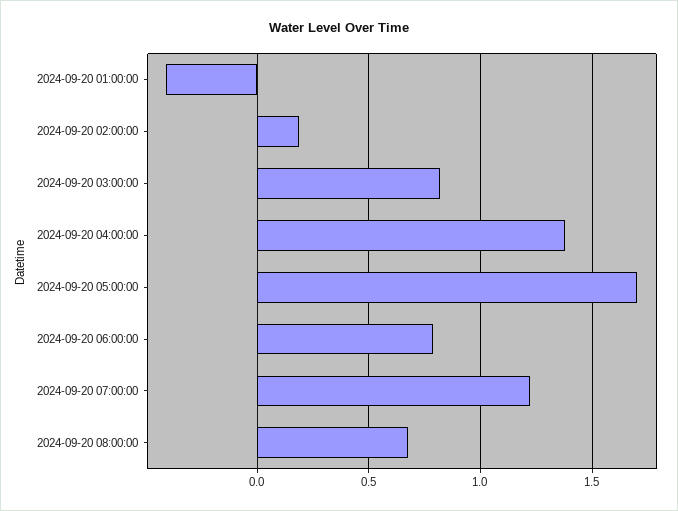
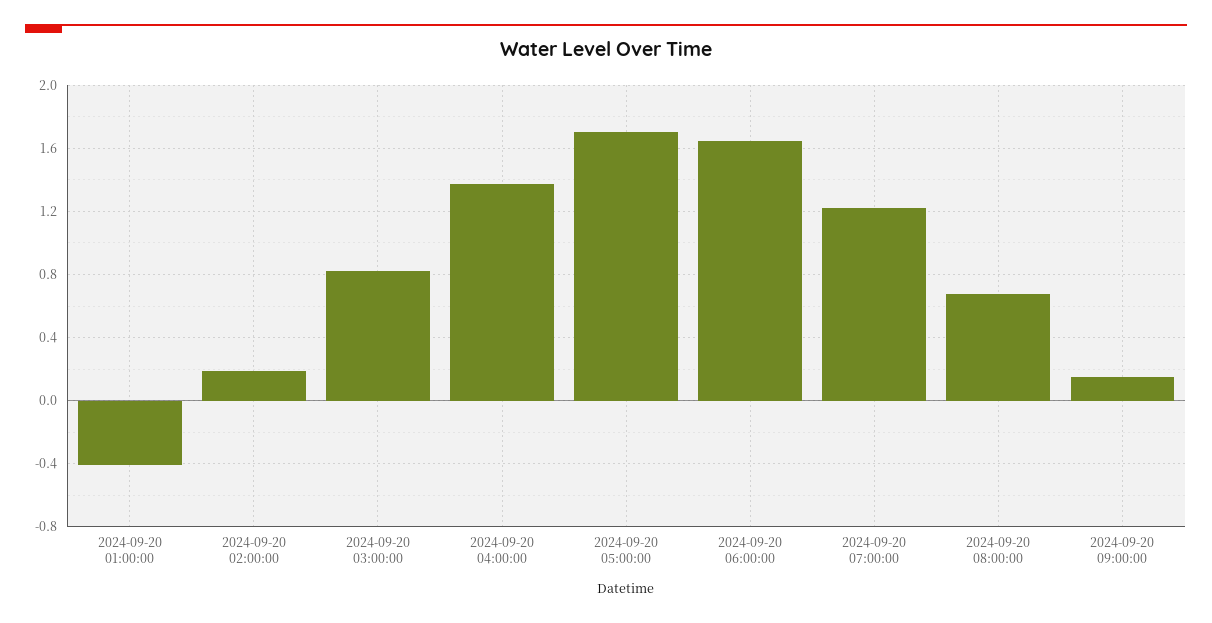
2024-09-20 06:00:00: 0.8 -> 1.65
2024-09-20 09:00:00: none -> 0.15

